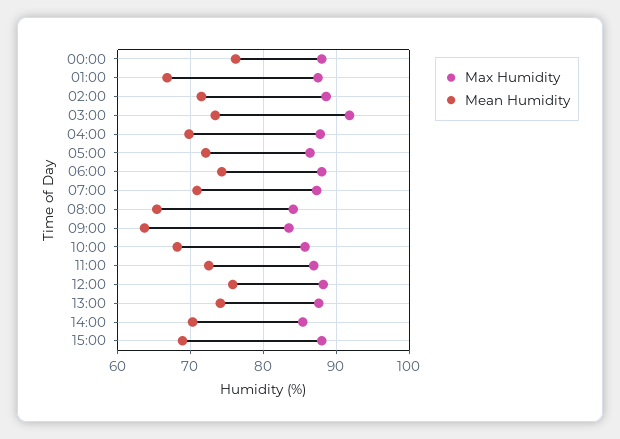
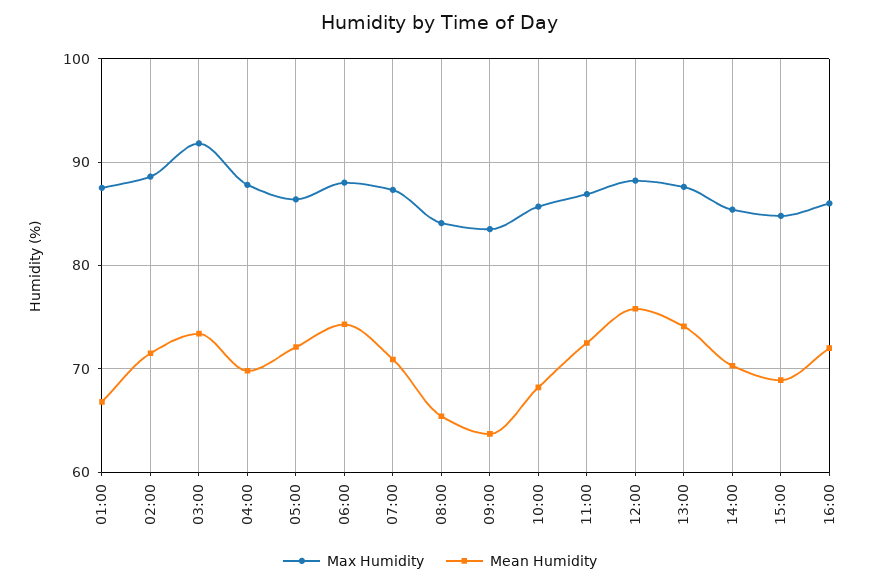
Max Humidity, 00:00: 88 -> none
Mean Humidity, 00:00: 76 -> none
Max Humidity, 15:00: 88 -> 85
Max Humidity, 16:00: none -> 86
Mean Humidity, 16:00: none -> 72

